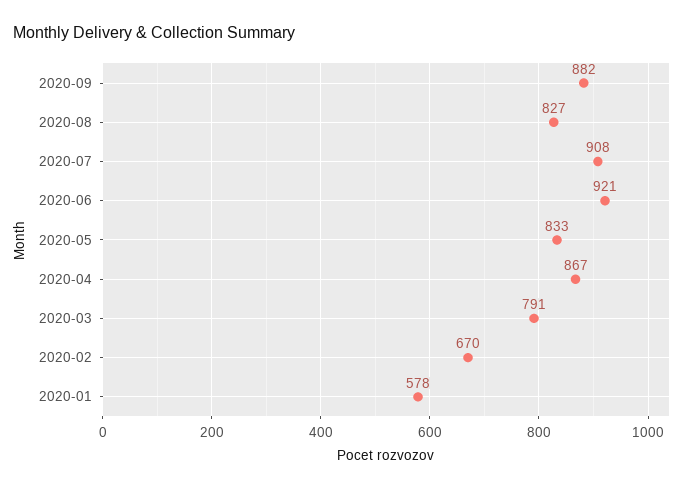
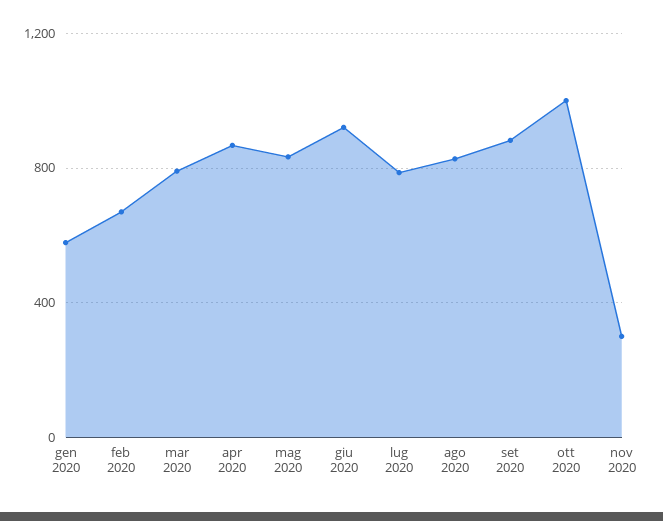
2020-07: 908 -> 800
ott 2020: none -> 1000
nov 2020: none -> 300

